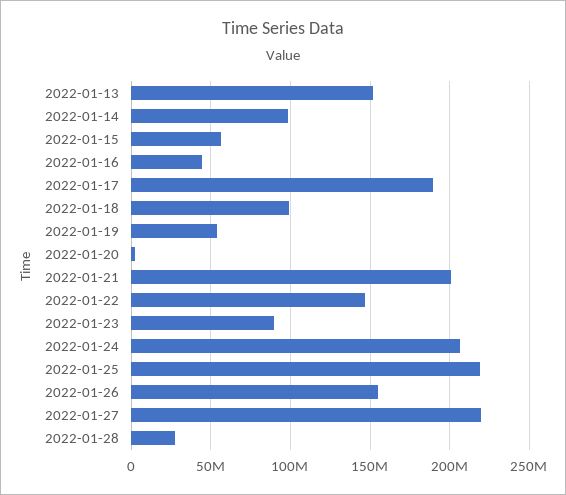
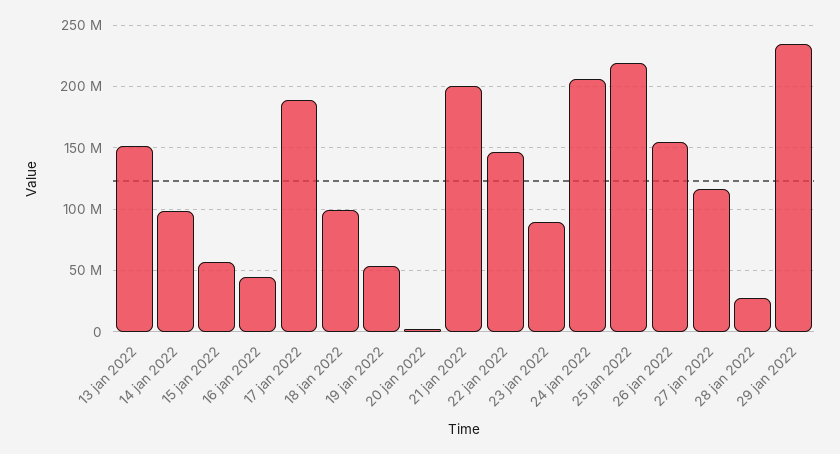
2022-01-27: 220000000 -> 115000000
29 jan 2022: none -> 235000000

